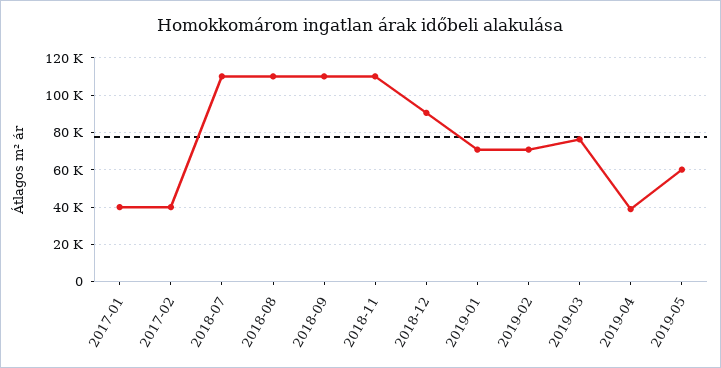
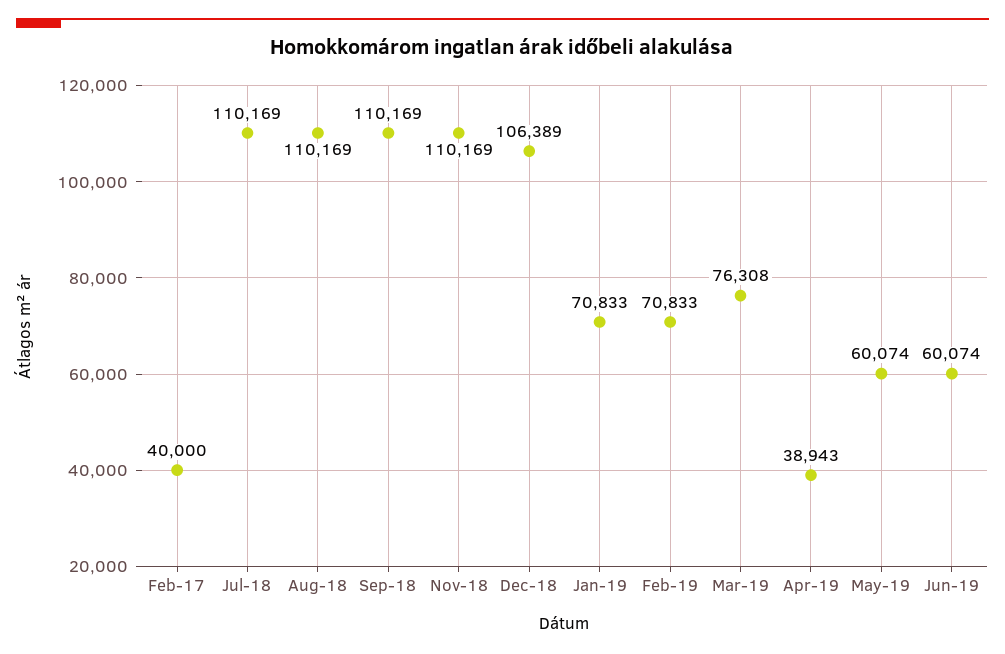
2017-01: 40000 -> none
2018-12: 90000 -> 106389
Jun-19: none -> 60074

